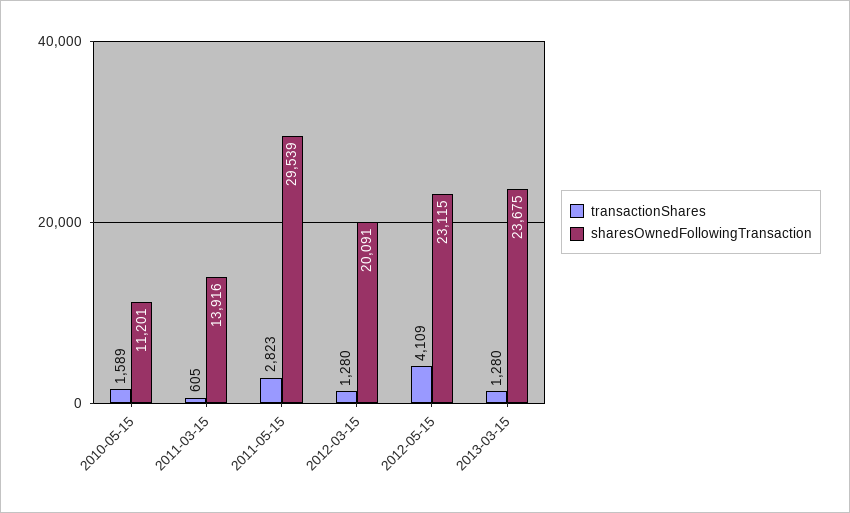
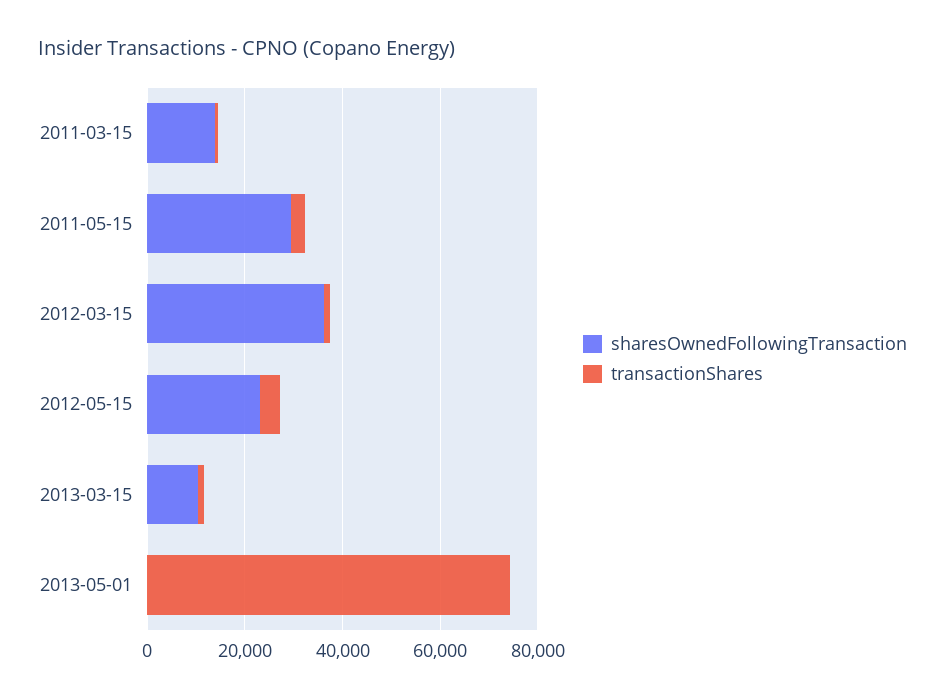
transactionShares, 2010-05-15: 1589 -> none
sharesOwnedFollowingTransaction, 2010-05-15: 11201 -> none
sharesOwnedFollowingTransaction, 2012-03-15: 20091 -> 35000
sharesOwnedFollowingTransaction, 2013-03-15: 23675 -> 10000
sharesOwnedFollowingTransaction, 2013-05-01: none -> 0
transactionShares, 2013-05-01: none -> 75000

